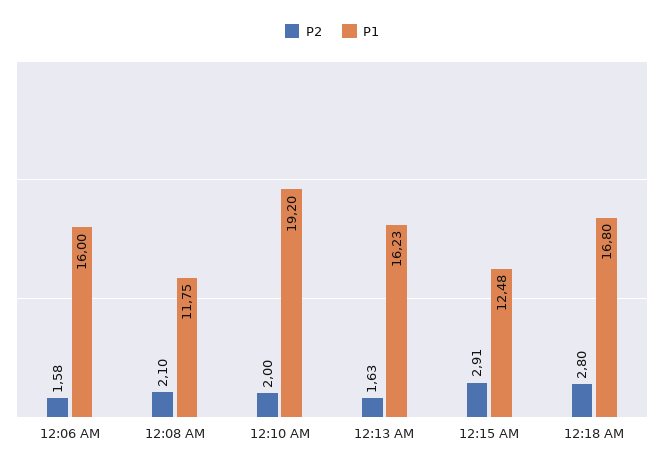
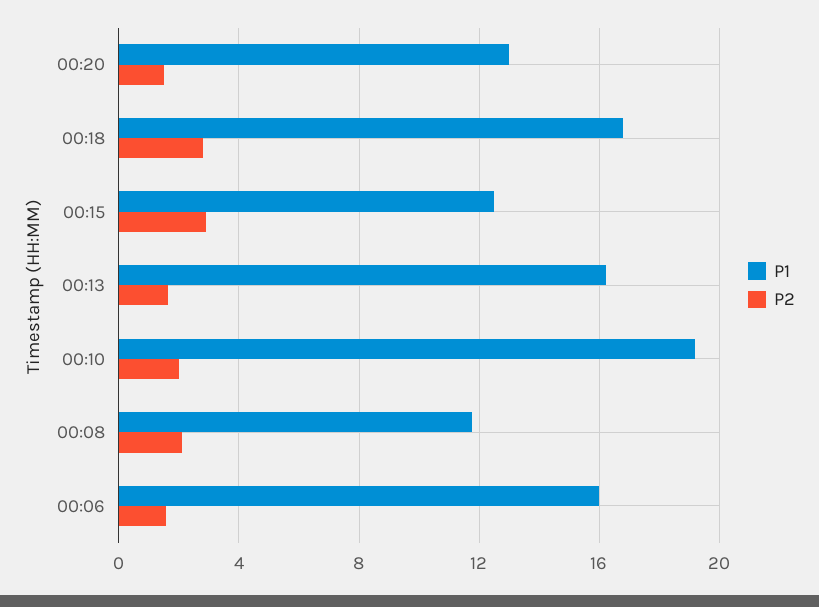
P1, 00:20: none -> 13
P2, 00:20: none -> 1.5

